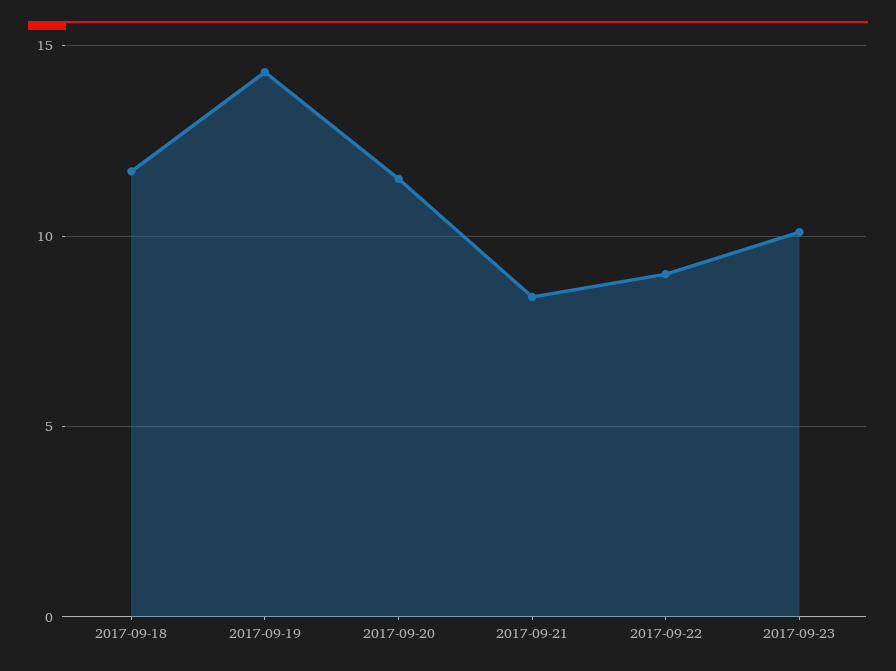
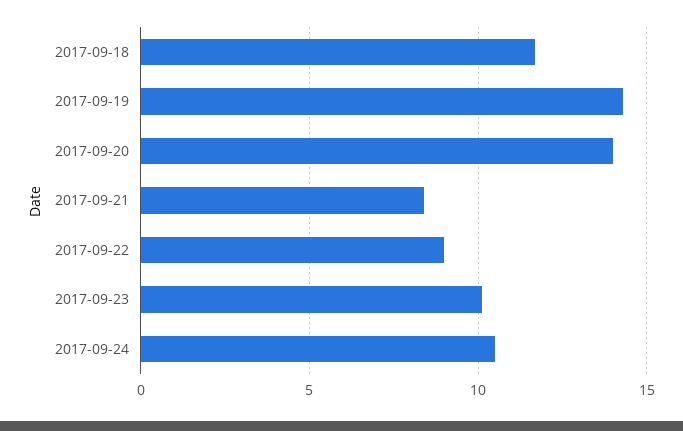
2017-09-20: 11.5 -> 14
2017-09-24: none -> 10.5

